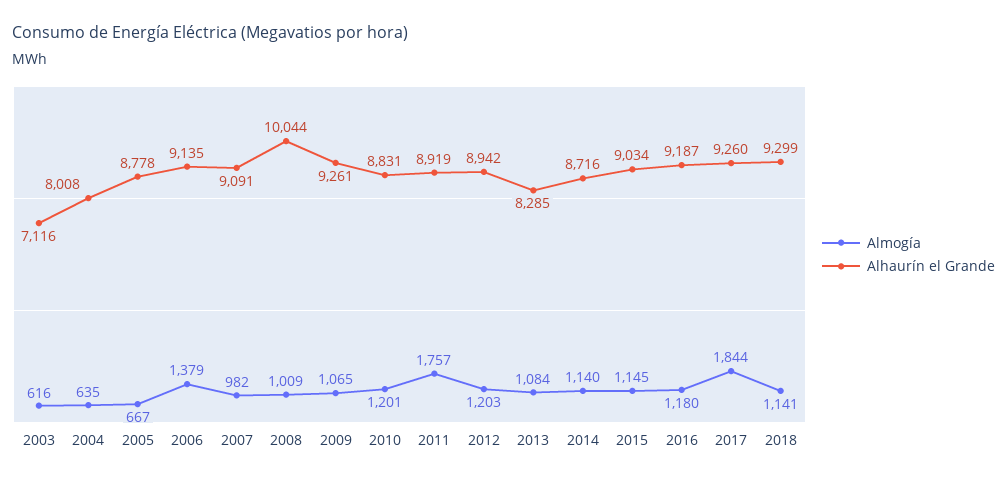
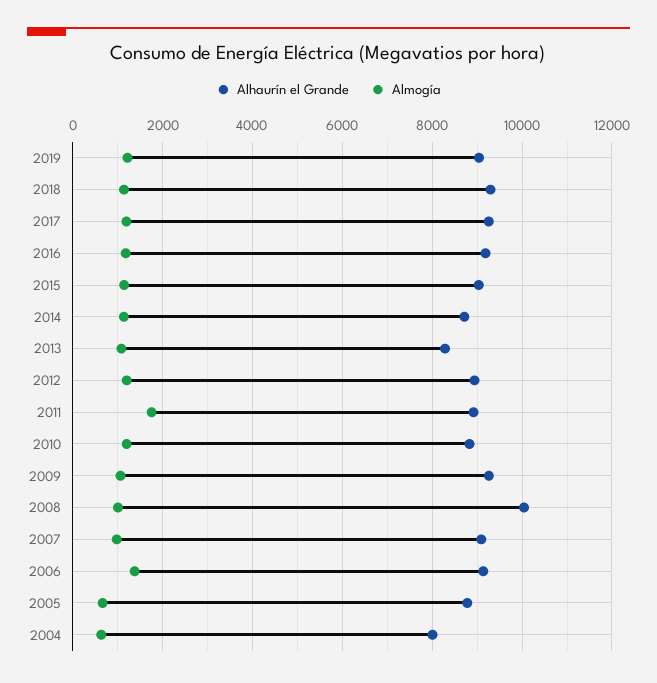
Almogía, 2003: 616 -> none
Alhaurín el Grande, 2003: 7116 -> none
Almogía, 2017: 1844 -> 1200
Alhaurín el Grande, 2019: none -> 9000
Almogía, 2019: none -> 1200

